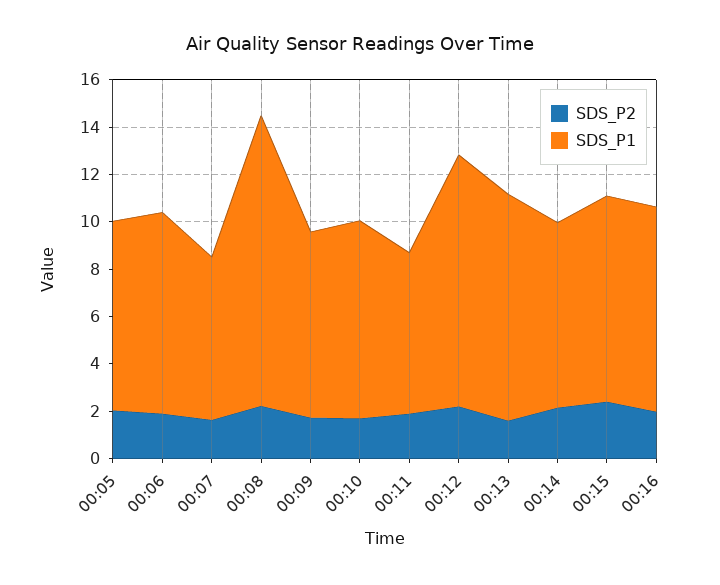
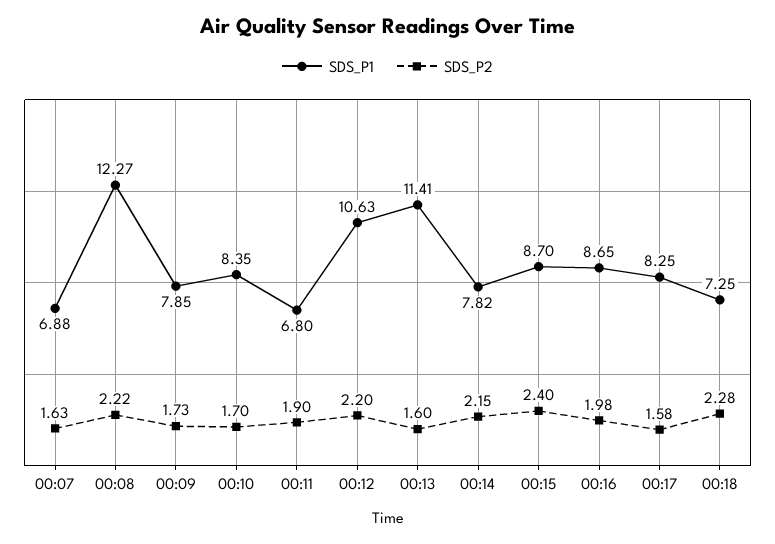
SDS_P2, 00:05: 2 -> none
SDS_P1, 00:05: 8 -> none
SDS_P2, 00:06: 2 -> none
SDS_P1, 00:06: 8.5 -> none
SDS_P1, 00:13: 9.5 -> 11.41
SDS_P1, 00:17: none -> 8.25
SDS_P2, 00:17: none -> 1.58
SDS_P1, 00:18: none -> 7.25
SDS_P2, 00:18: none -> 2.28

